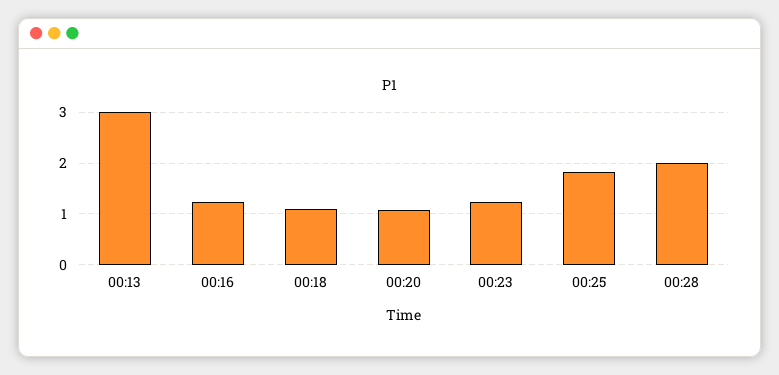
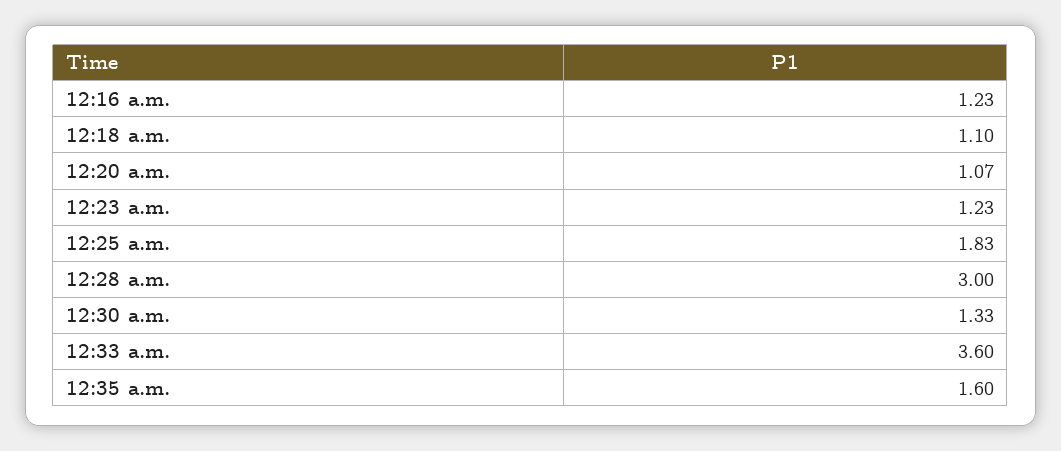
00:13: 3 -> none
00:28: 2 -> 3
12:30 a.m.: none -> 1.33
12:33 a.m.: none -> 3.6
12:35 a.m.: none -> 1.6

